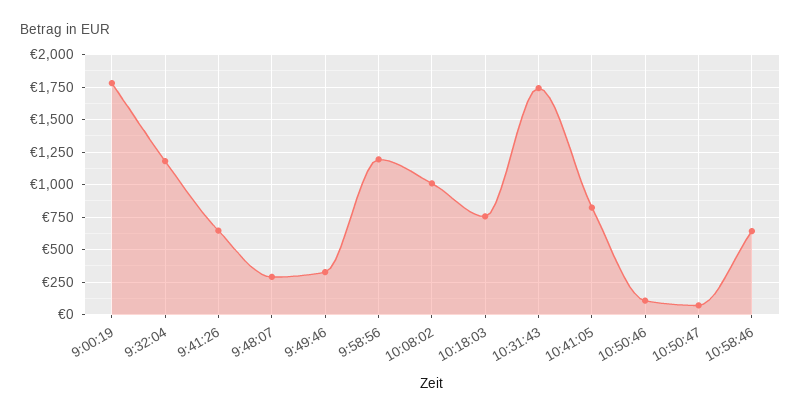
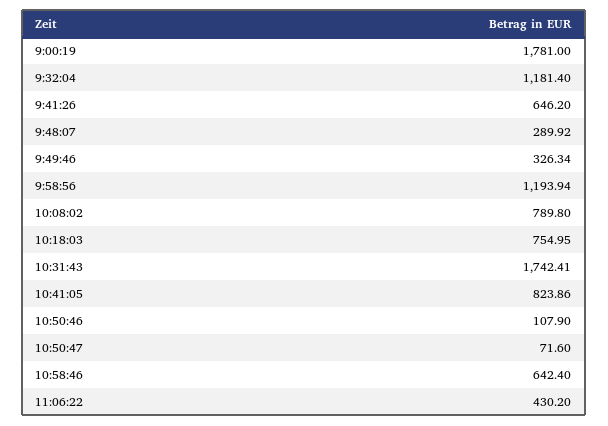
10:08:02: 1000 -> 789.8
11:06:22: none -> 430.2

